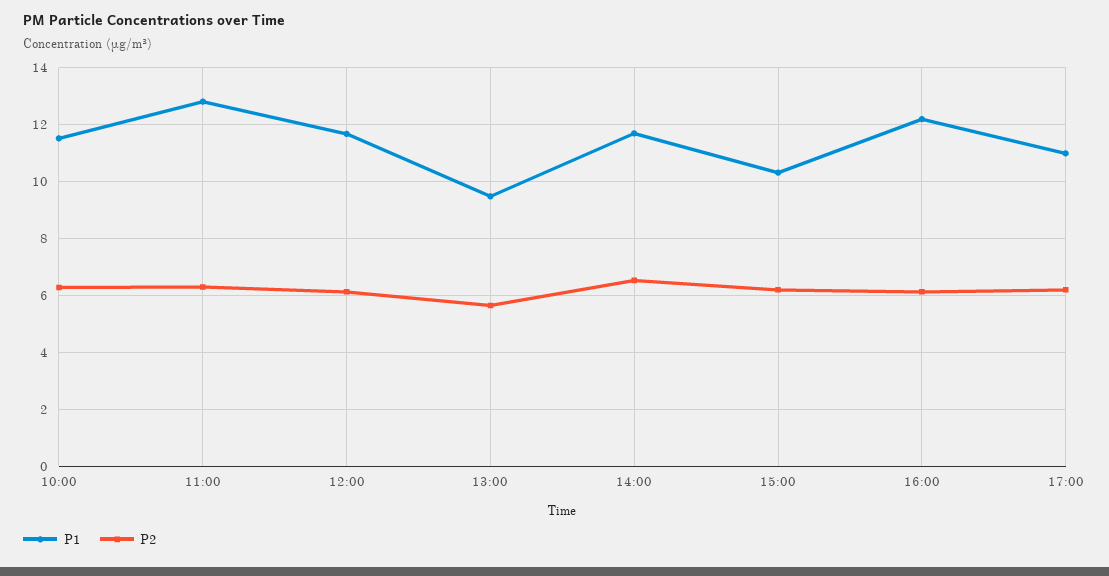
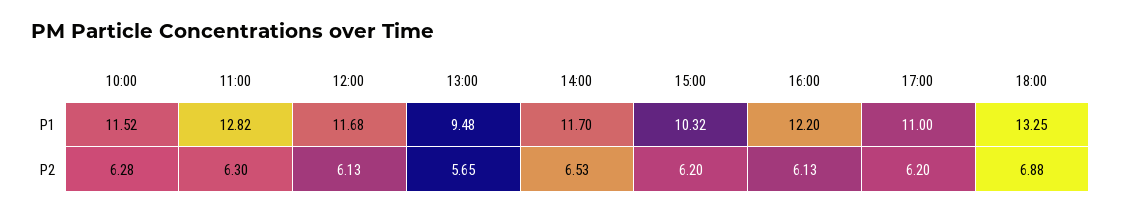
P1, 18:00: none -> 13.25
P2, 18:00: none -> 6.88

